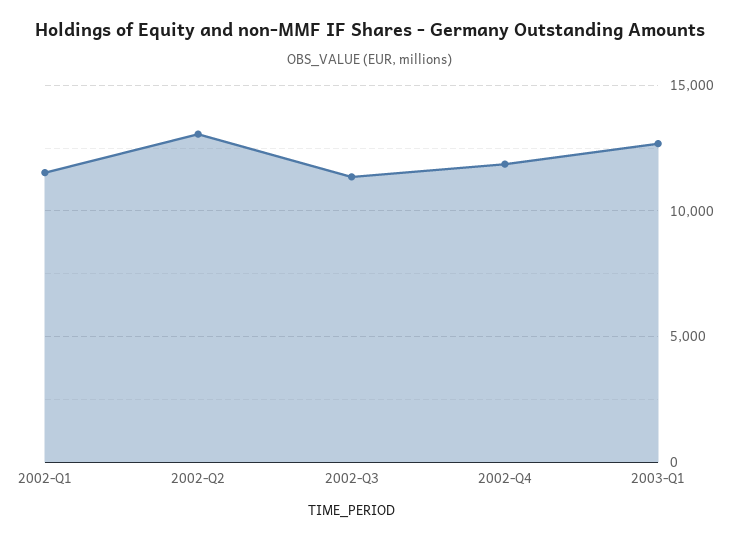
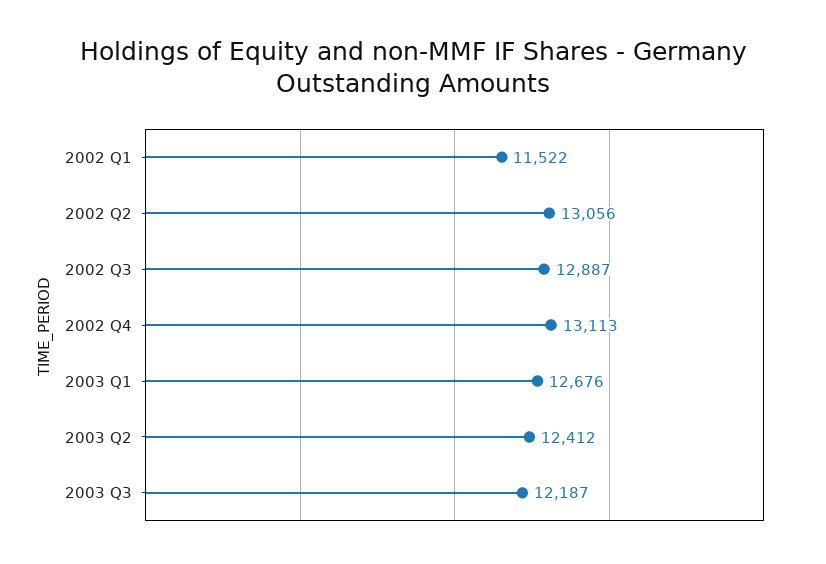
2002-Q3: 11500 -> 12887
2002-Q4: 12000 -> 13113
2003 Q2: none -> 12412
2003 Q3: none -> 12187

